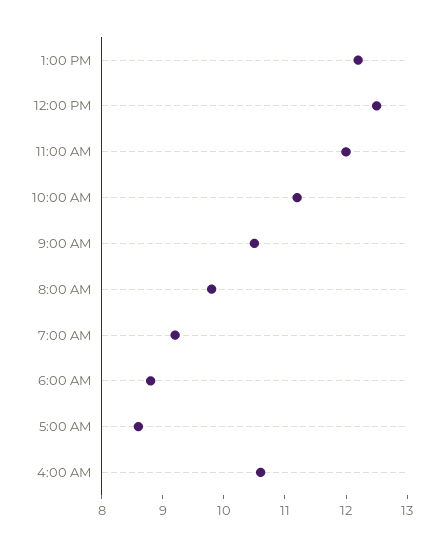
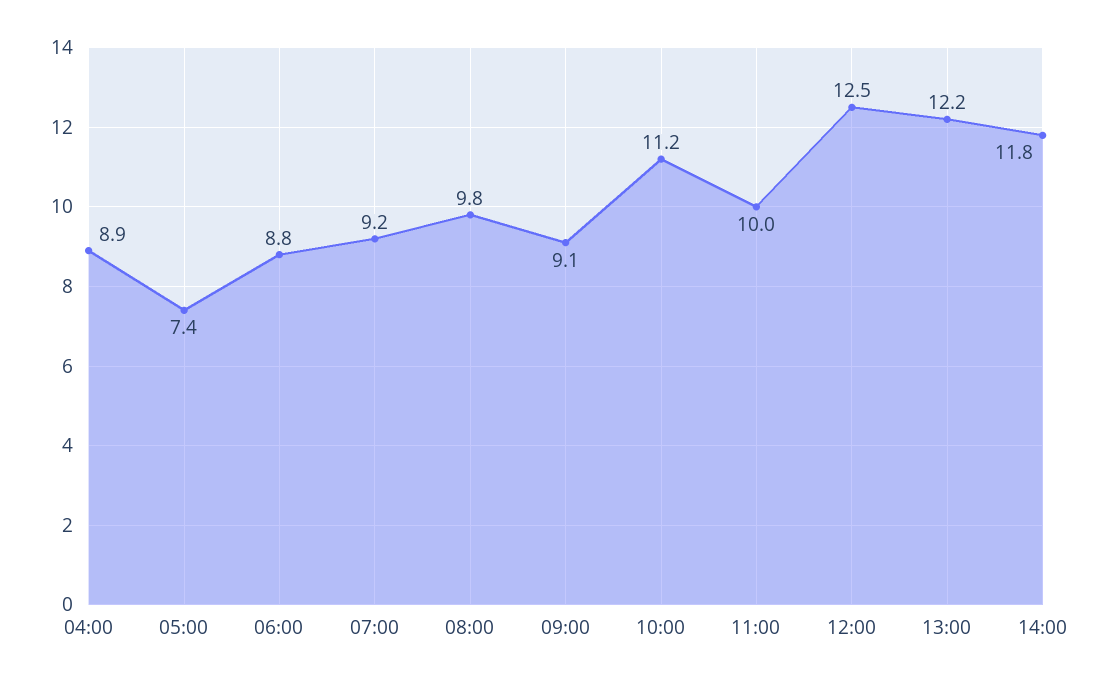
11:00 AM: 12 -> 10
9:00 AM: 10.5 -> 9.1
5:00 AM: 8.5 -> 7.4
4:00 AM: 10.5 -> 8.9
14:00: none -> 11.8

